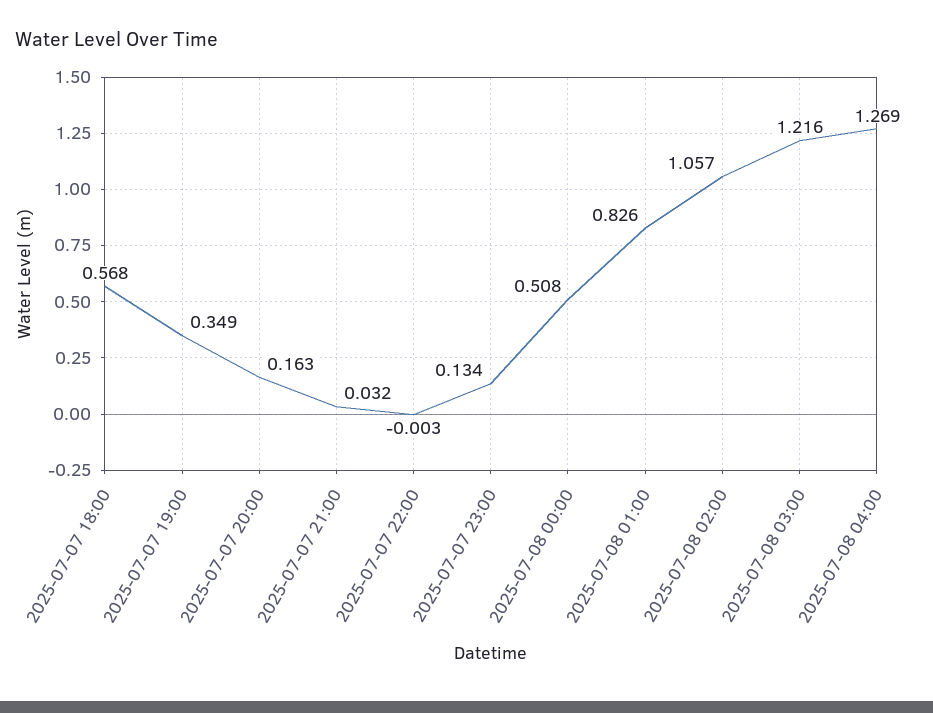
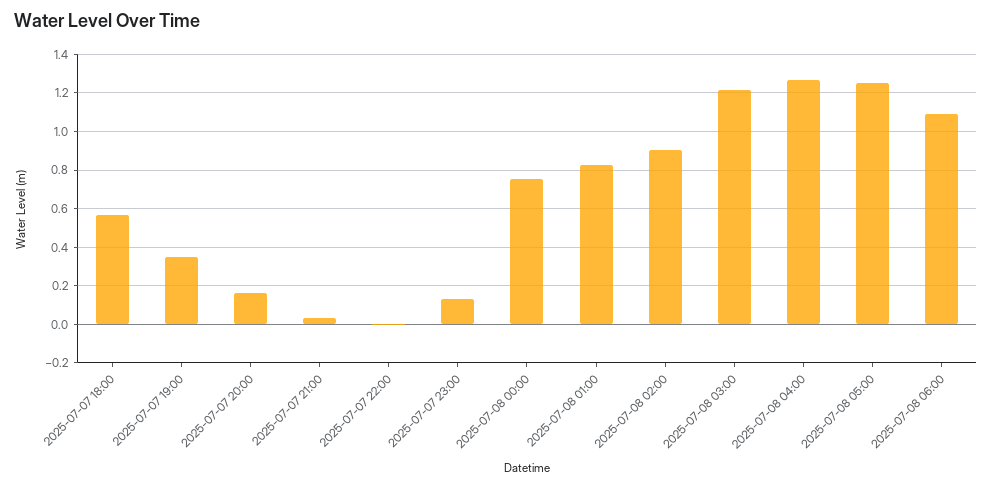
2025-07-08 00:00: 0.508 -> 0.75
2025-07-08 02:00: 1.057 -> 0.9
2025-07-08 05:00: none -> 1.25
2025-07-08 06:00: none -> 1.1

